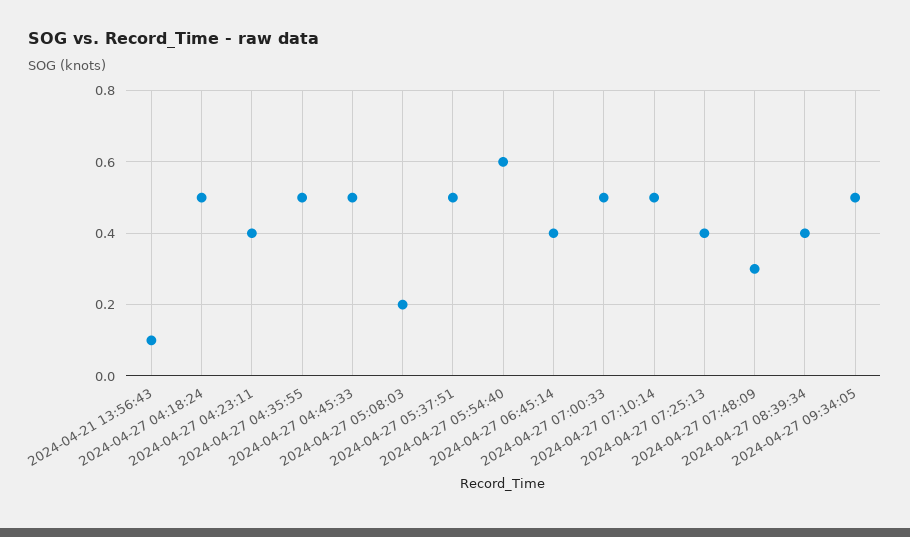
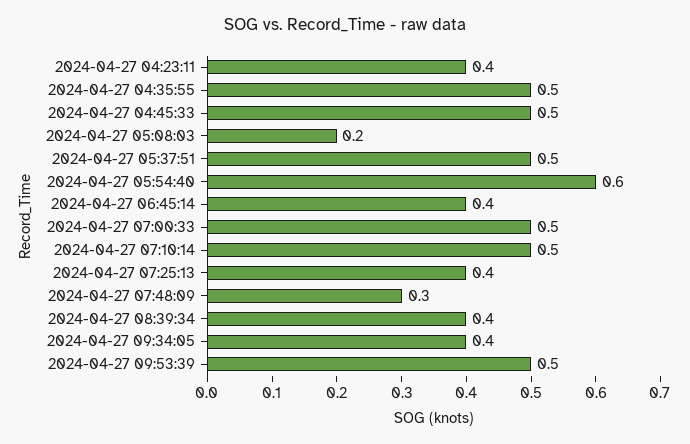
2024-04-21 13:56:43: 0.1 -> none
2024-04-27 04:18:24: 0.5 -> none
2024-04-27 09:34:05: 0.5 -> 0.4
2024-04-27 09:53:39: none -> 0.5

